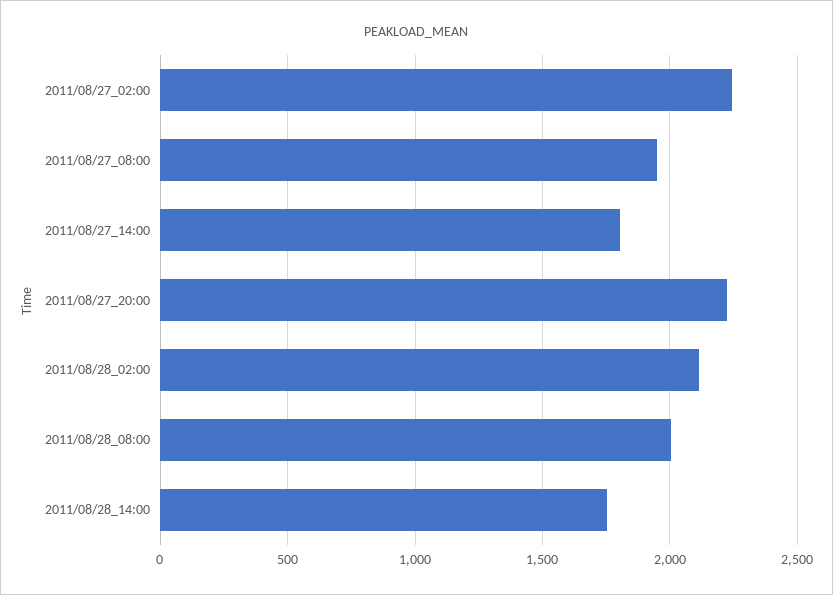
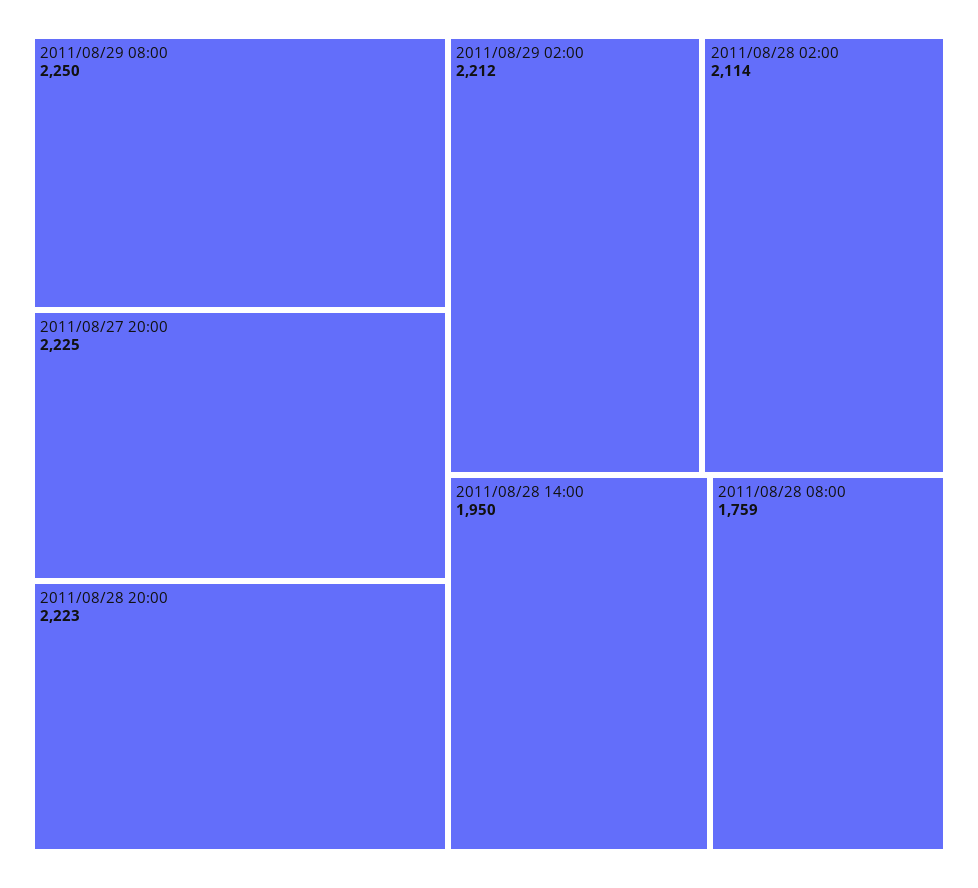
2011/08/27_02:00: 2250 -> none
2011/08/27_08:00: 1950 -> none
2011/08/27_14:00: 1800 -> none
2011/08/28_08:00: 2000 -> 1759
2011/08/28_14:00: 1750 -> 1950
2011/08/29 08:00: none -> 2250
2011/08/28 20:00: none -> 2223
2011/08/29 02:00: none -> 2212

